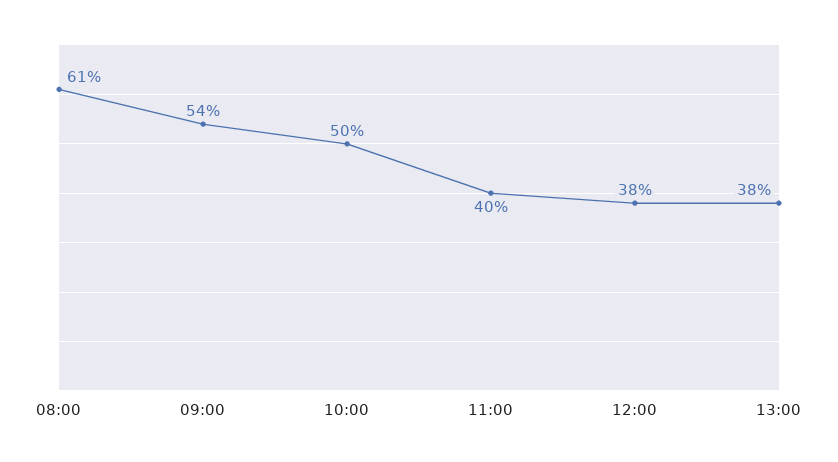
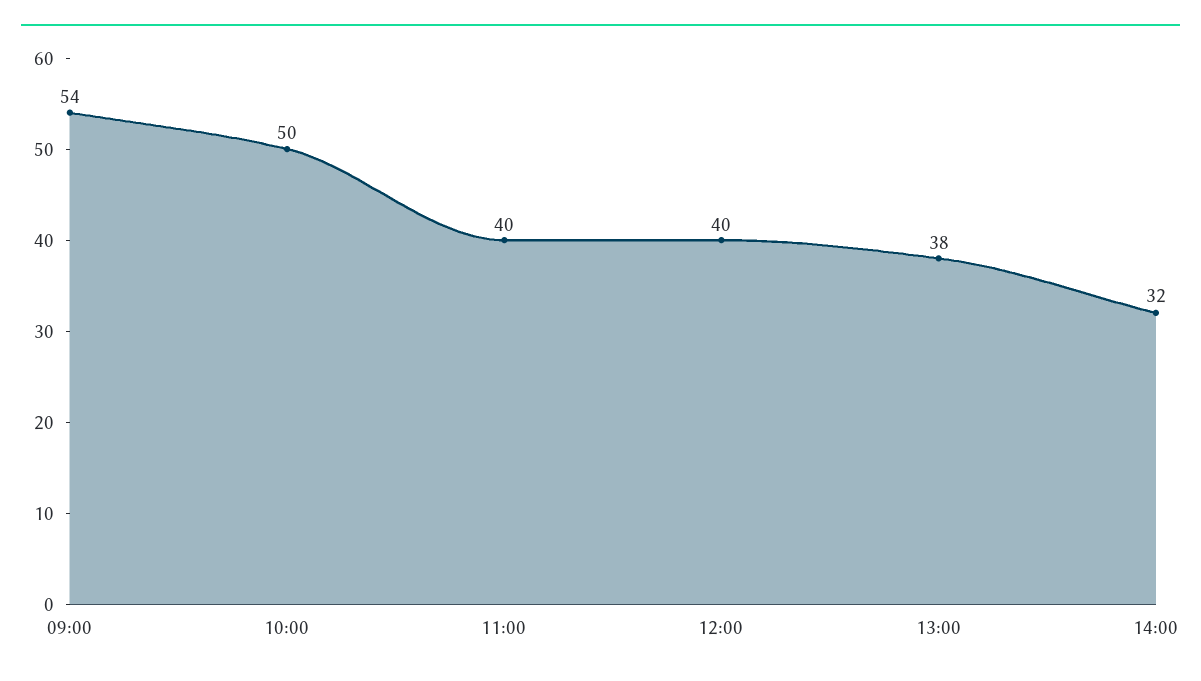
08:00: 61 -> none
12:00: 38 -> 40
14:00: none -> 32

